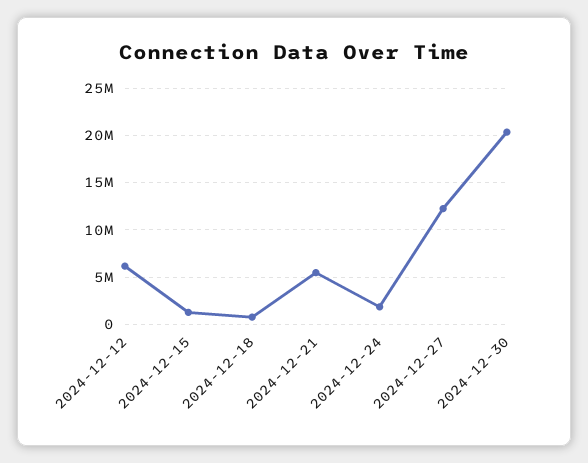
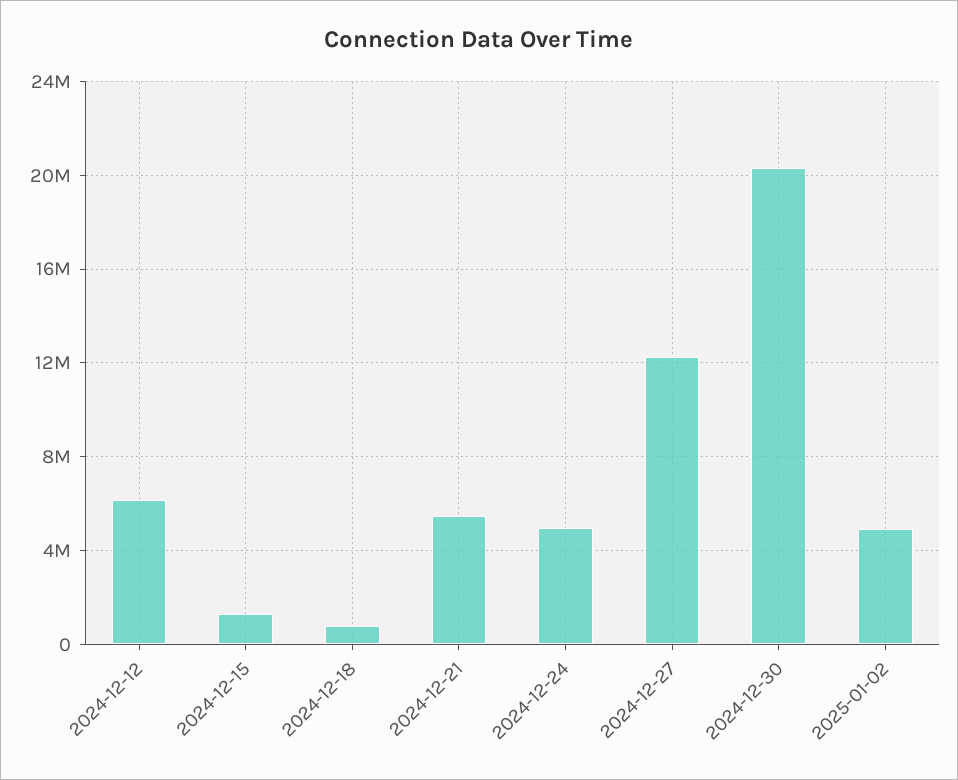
2024-12-24: 2000000 -> 5000000
2025-01-02: none -> 5000000

